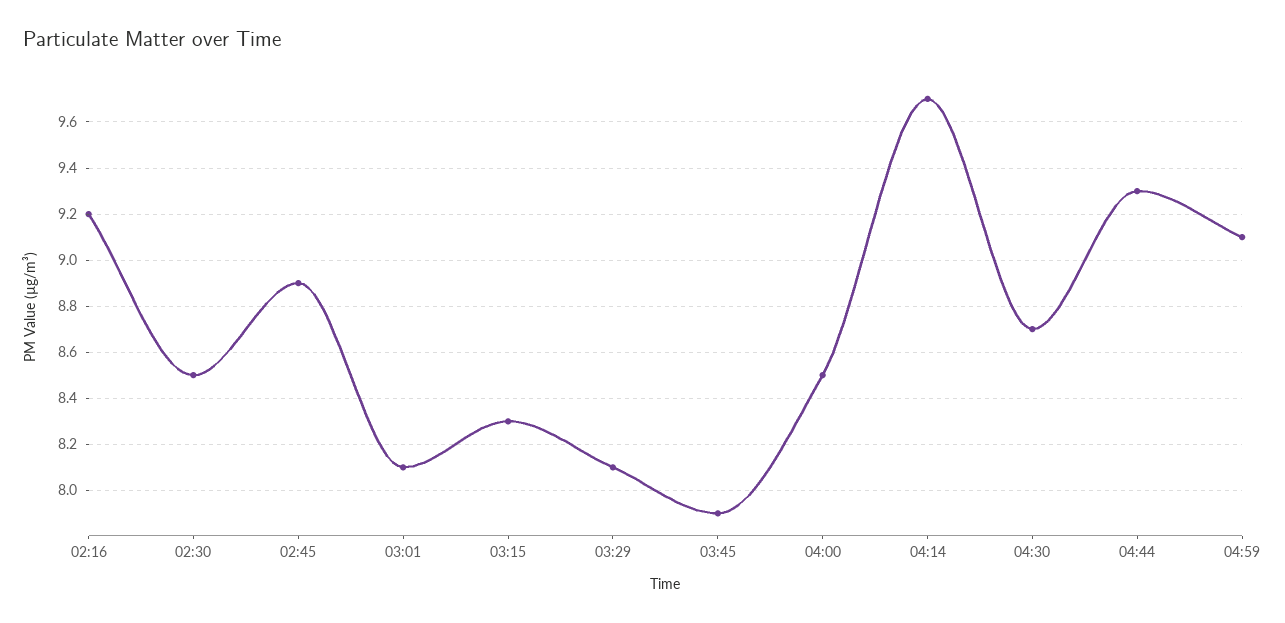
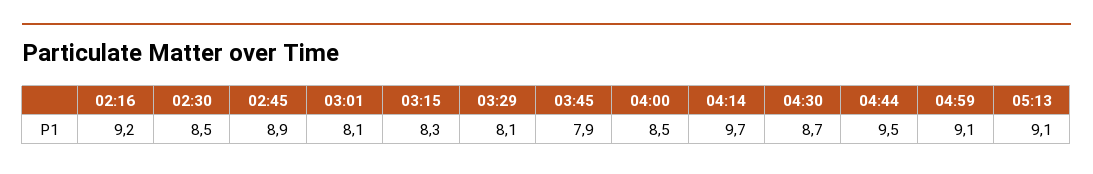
04:44: 9.3 -> 9.5
05:13: none -> 9.1

